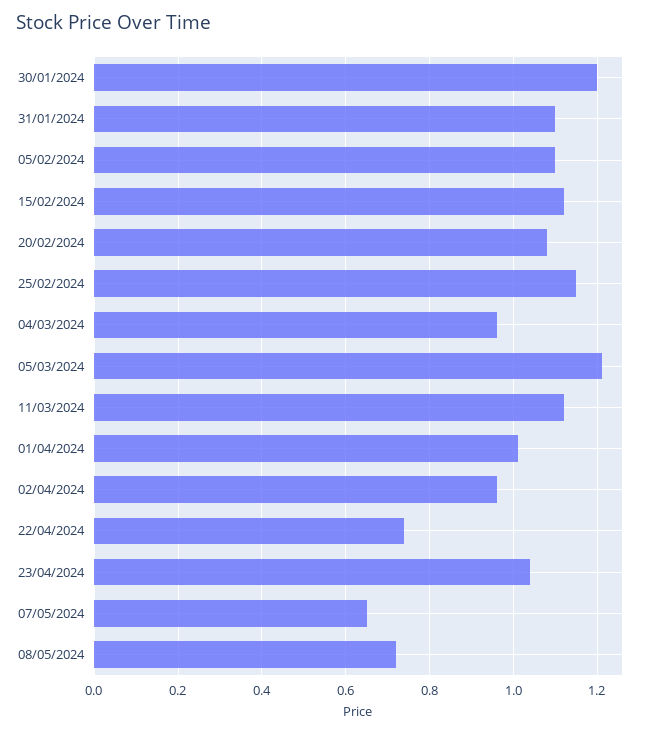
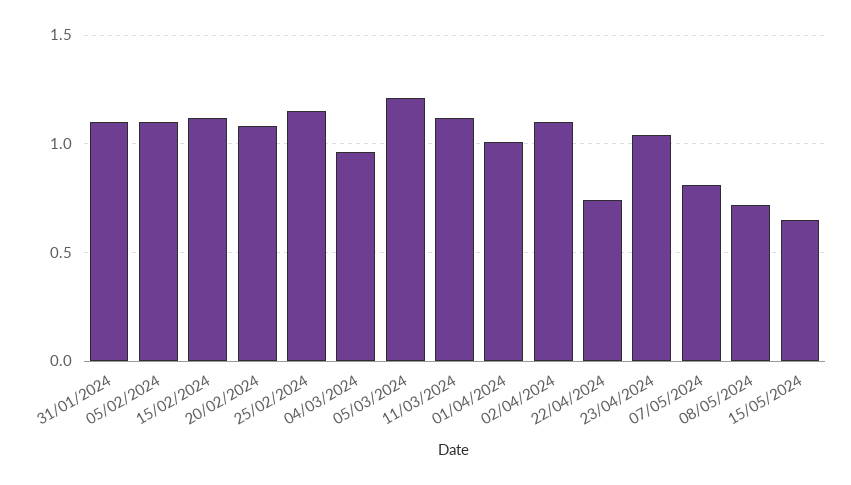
30/01/2024: 1.2 -> none
02/04/2024: 0.95 -> 1.1
07/05/2024: 0.65 -> 0.8
15/05/2024: none -> 0.65

